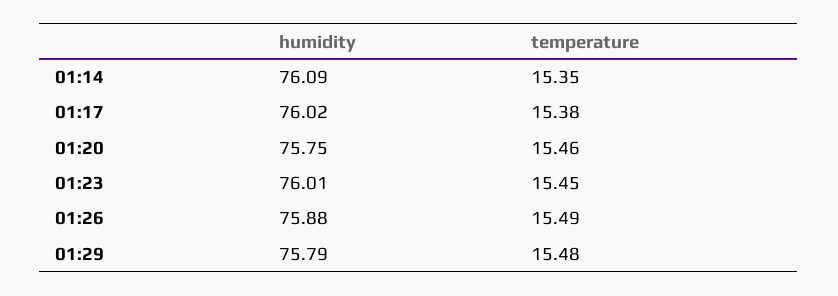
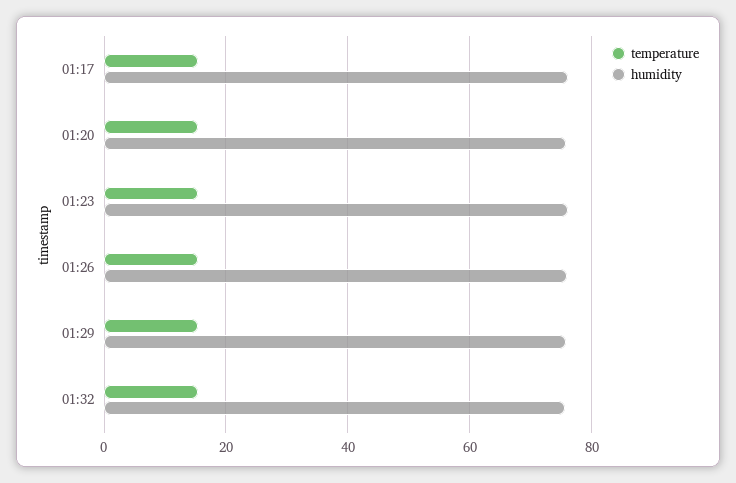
humidity, 01:14: 76.09 -> none
temperature, 01:14: 15.35 -> none
temperature, 01:32: none -> 16
humidity, 01:32: none -> 76

